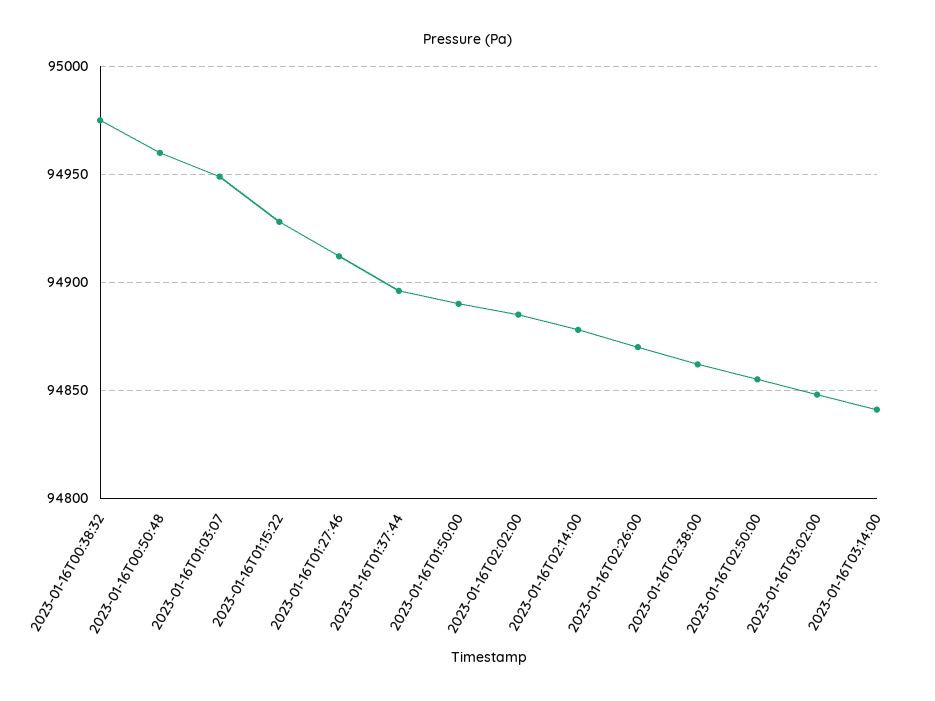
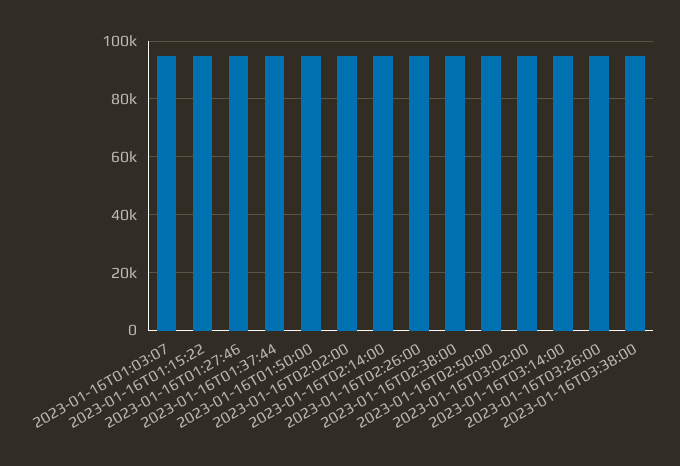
2023-01-16T00:38:32: 94975 -> none
2023-01-16T00:50:48: 94960 -> none
2023-01-16T03:26:00: none -> 95000
2023-01-16T03:38:00: none -> 95000

